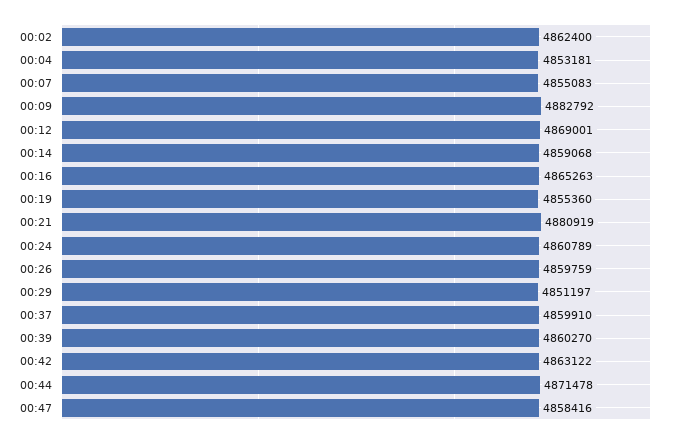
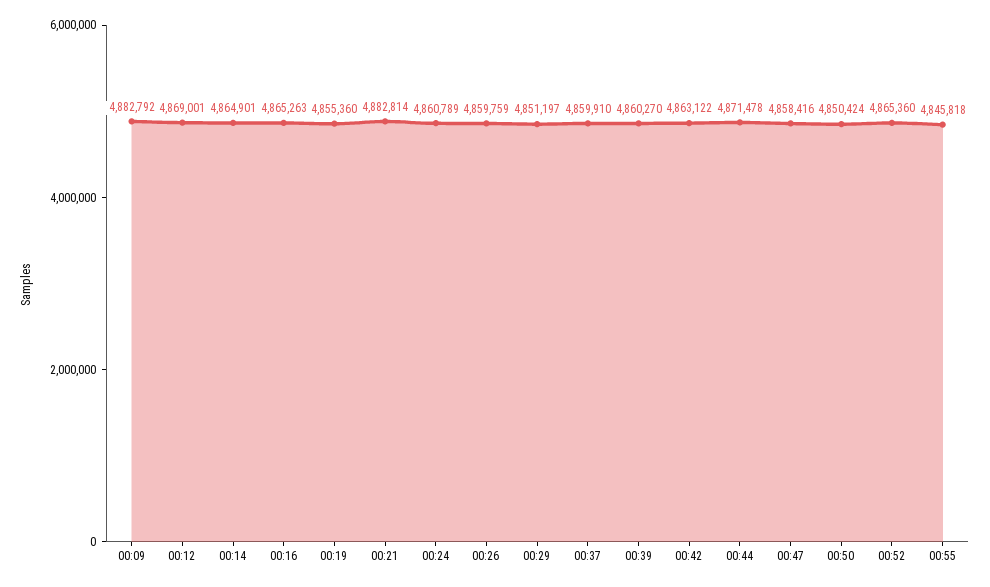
00:02: 4862400 -> none
00:04: 4853181 -> none
00:07: 4855083 -> none
00:14: 4859068 -> 4864901
00:21: 4880919 -> 4882814
00:50: none -> 4850424
00:52: none -> 4865360
00:55: none -> 4845818

